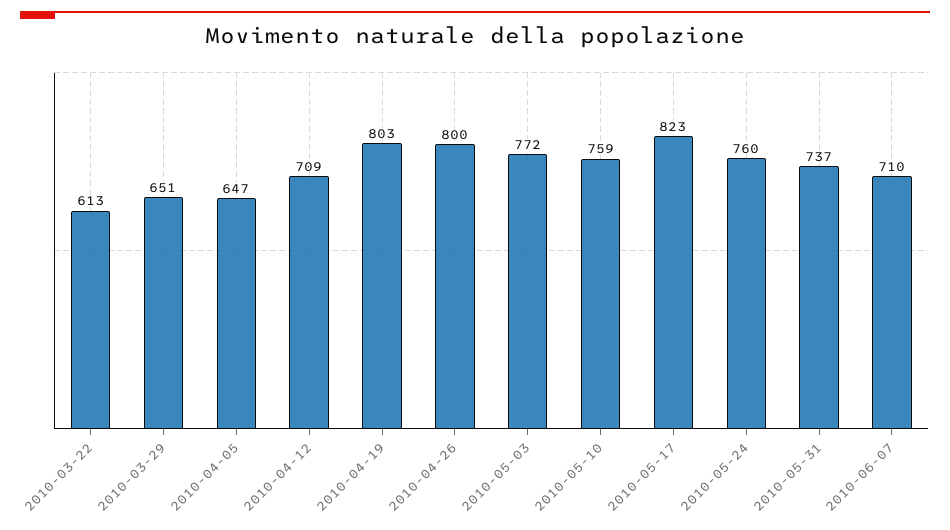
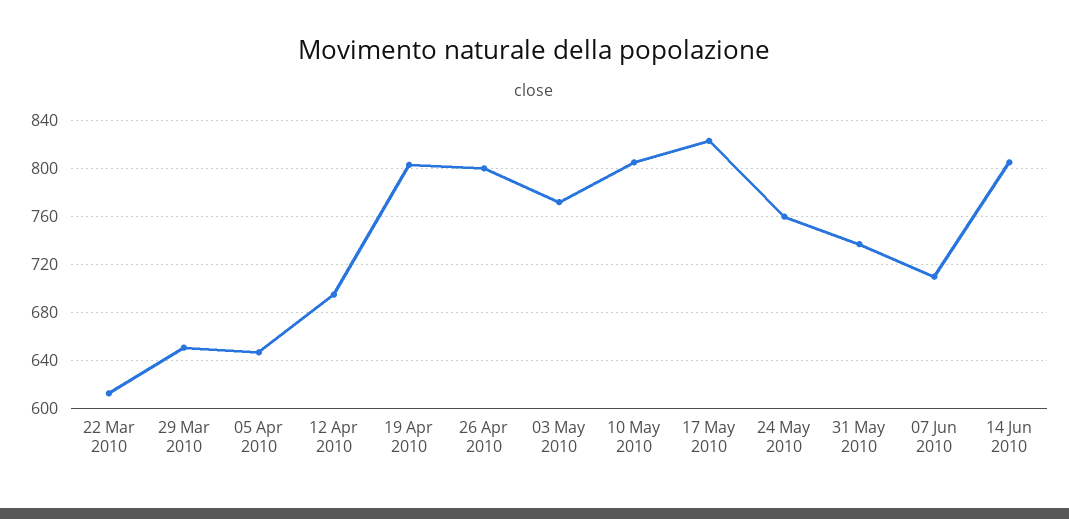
2010-04-12: 709 -> 695
2010-05-10: 759 -> 805
14 Jun 2010: none -> 805

